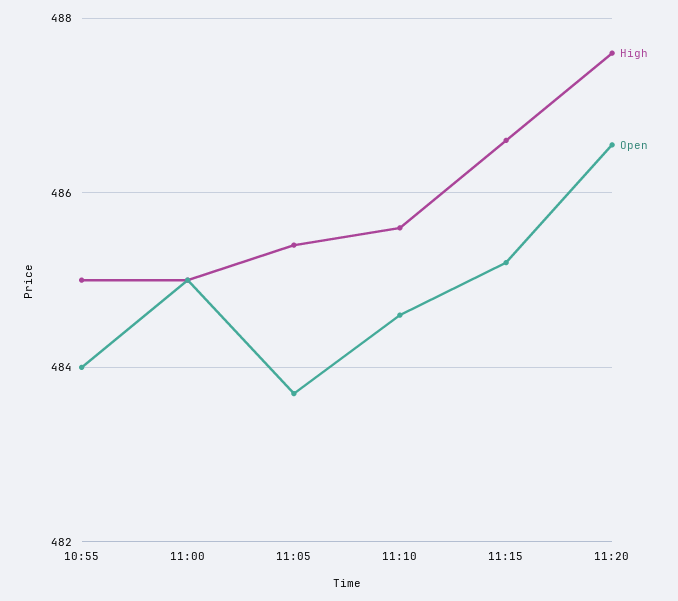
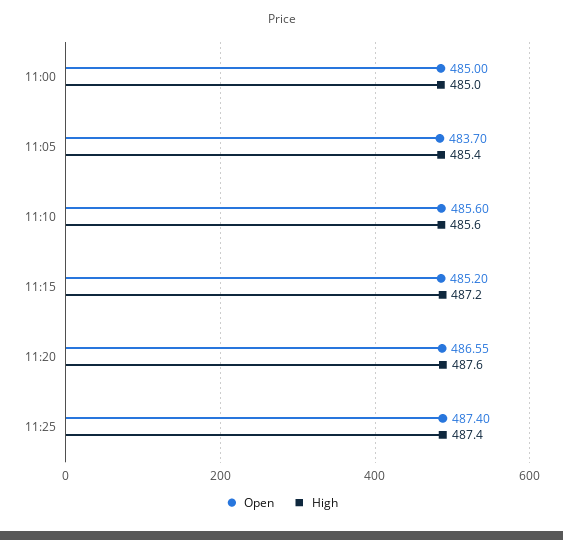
High, 10:55: 485 -> none
Open, 10:55: 484 -> none
Open, 11:10: 484.6 -> 485.6
High, 11:15: 486.6 -> 487.2
Open, 11:25: none -> 487.4
High, 11:25: none -> 487.4

